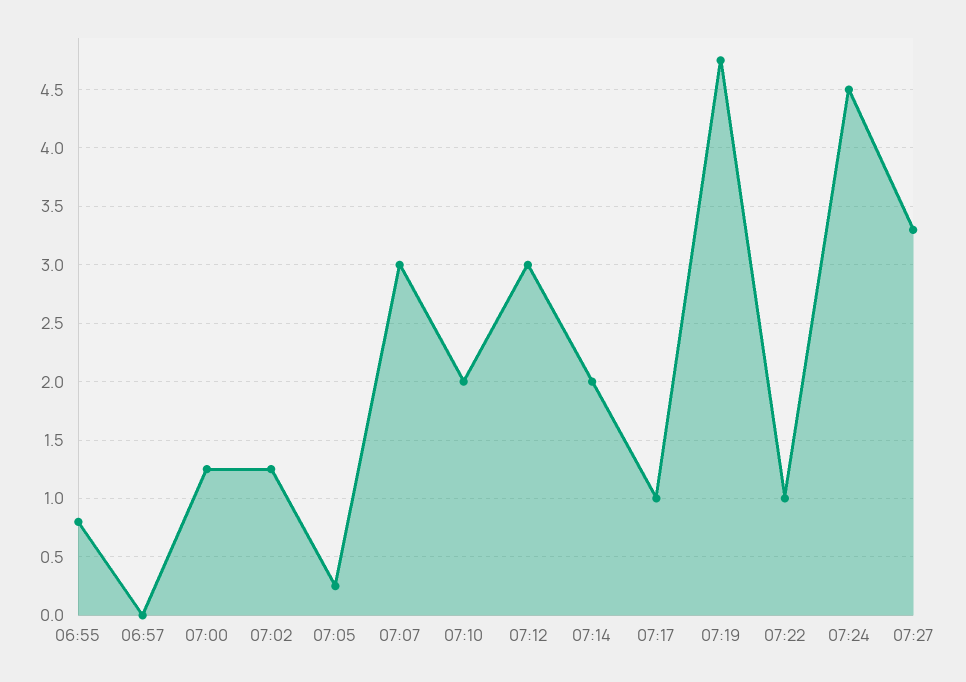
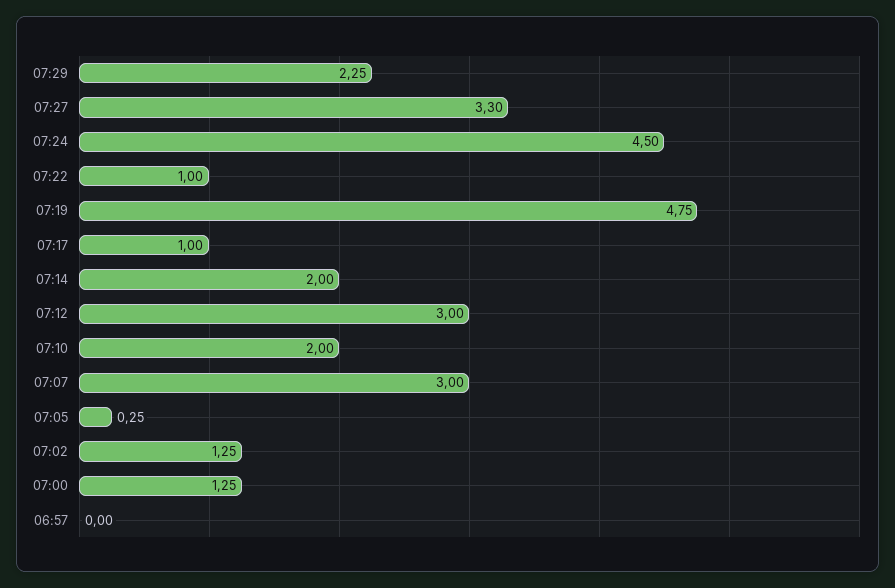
06:55: 0.8 -> none
07:29: none -> 2.25

